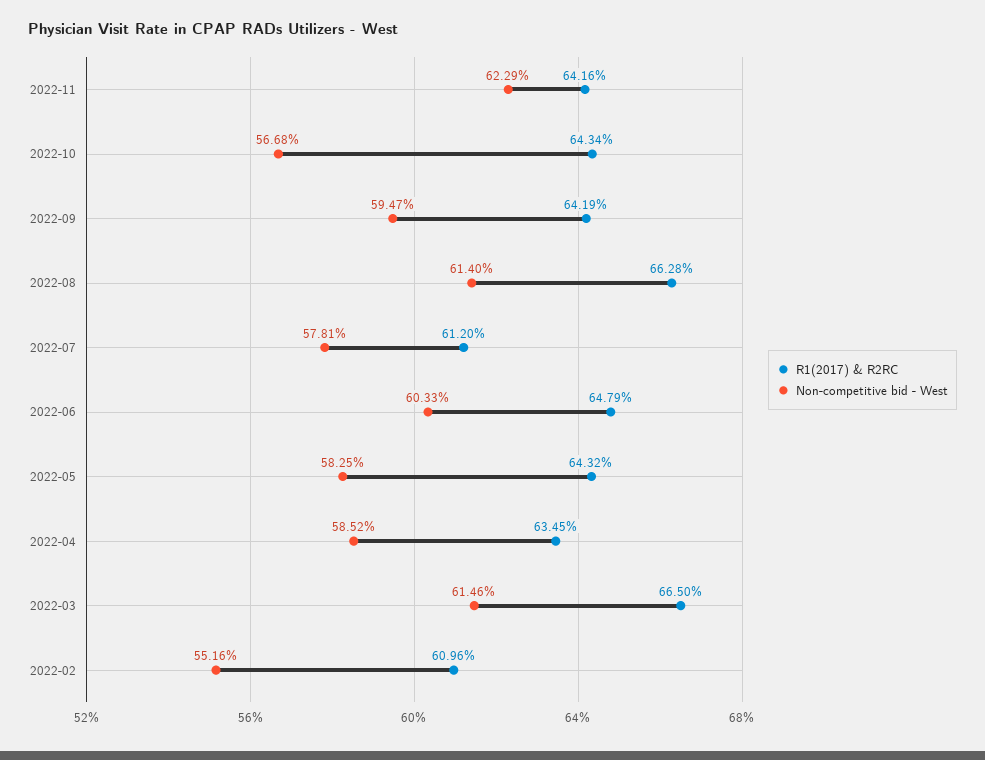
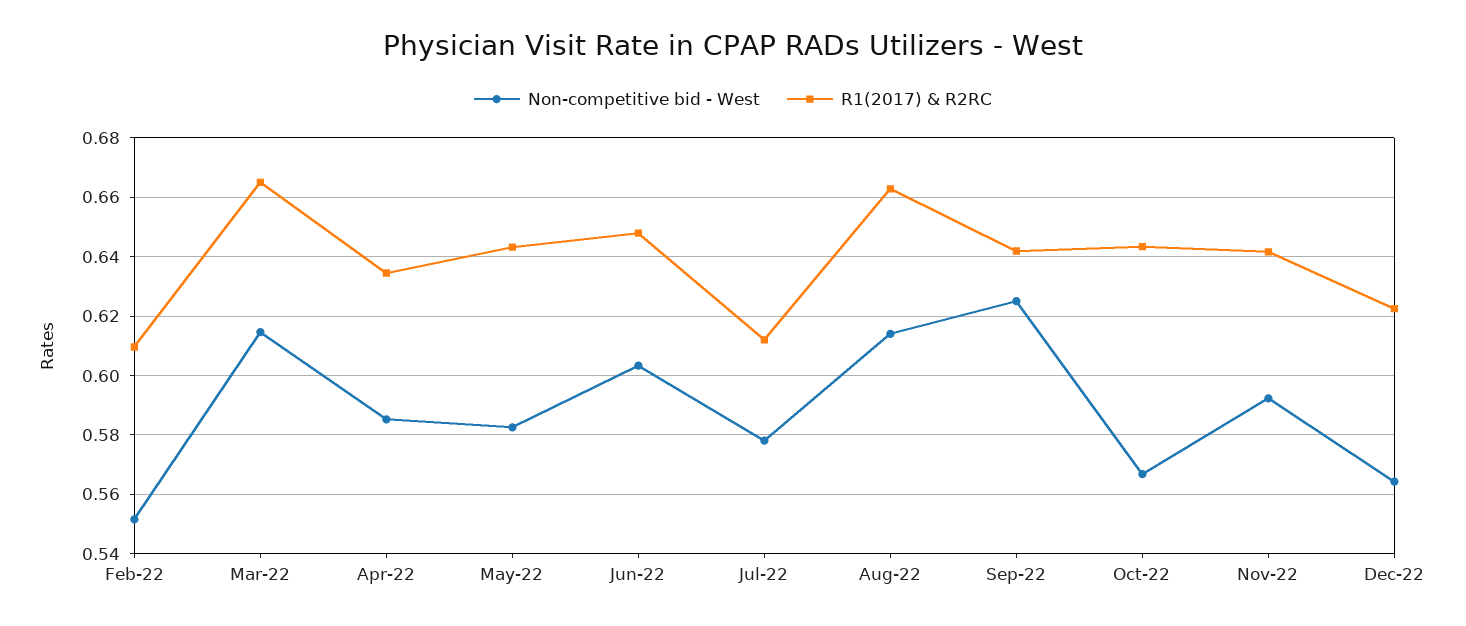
Non-competitive bid - West, 2022-11: 0.6229 -> 0.5925
Non-competitive bid - West, 2022-09: 0.5947 -> 0.625
Non-competitive bid - West, Dec-22: none -> 0.565
R1(2017) & R2RC, Dec-22: none -> 0.6225

